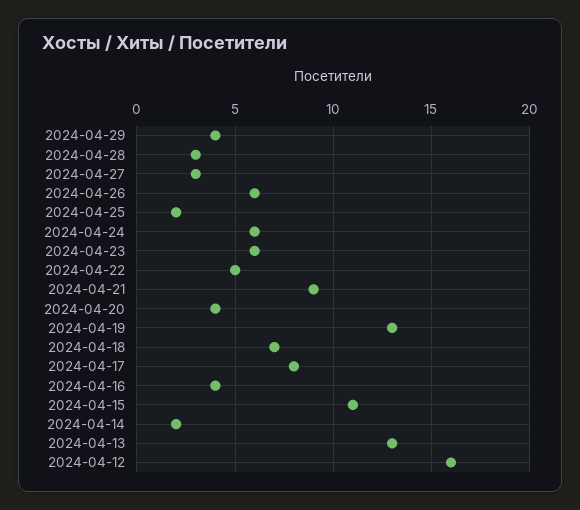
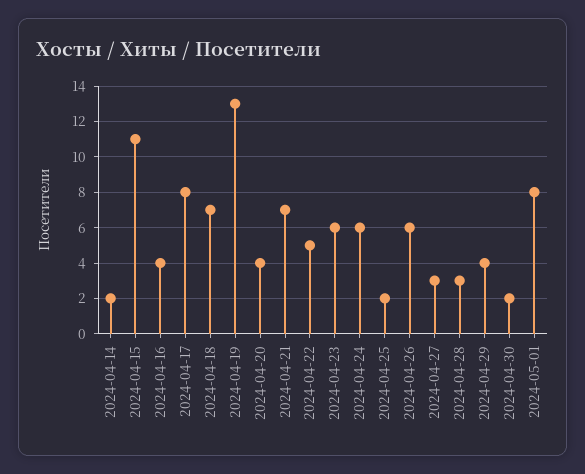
2024-04-21: 9 -> 7
2024-04-13: 13 -> none
2024-04-12: 16 -> none
2024-04-30: none -> 2
2024-05-01: none -> 8

